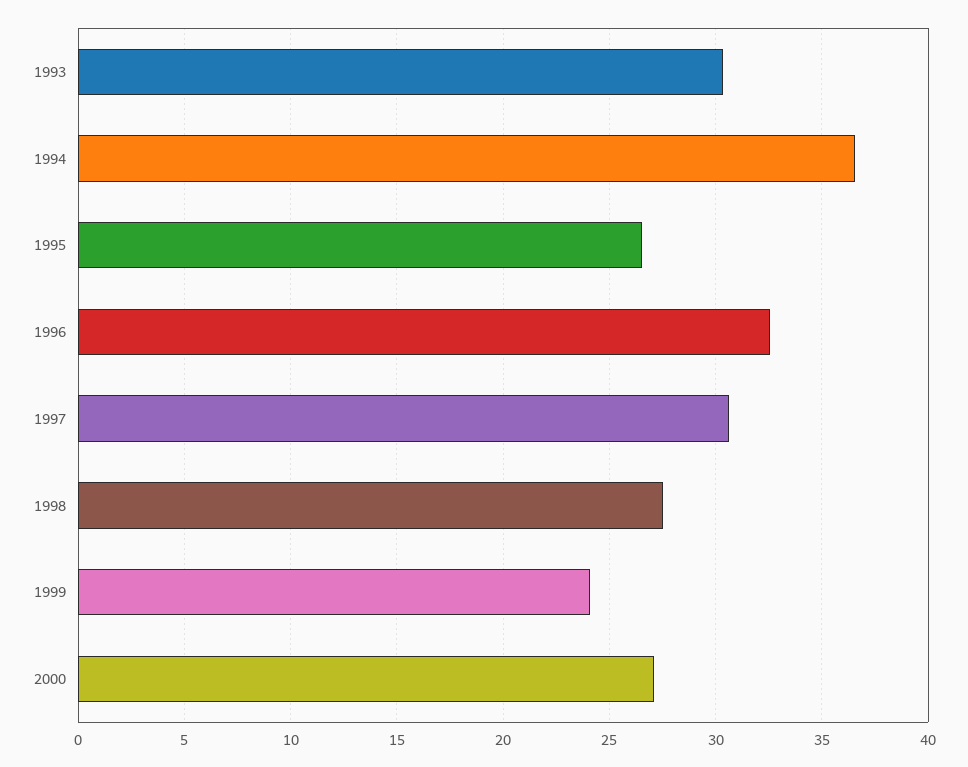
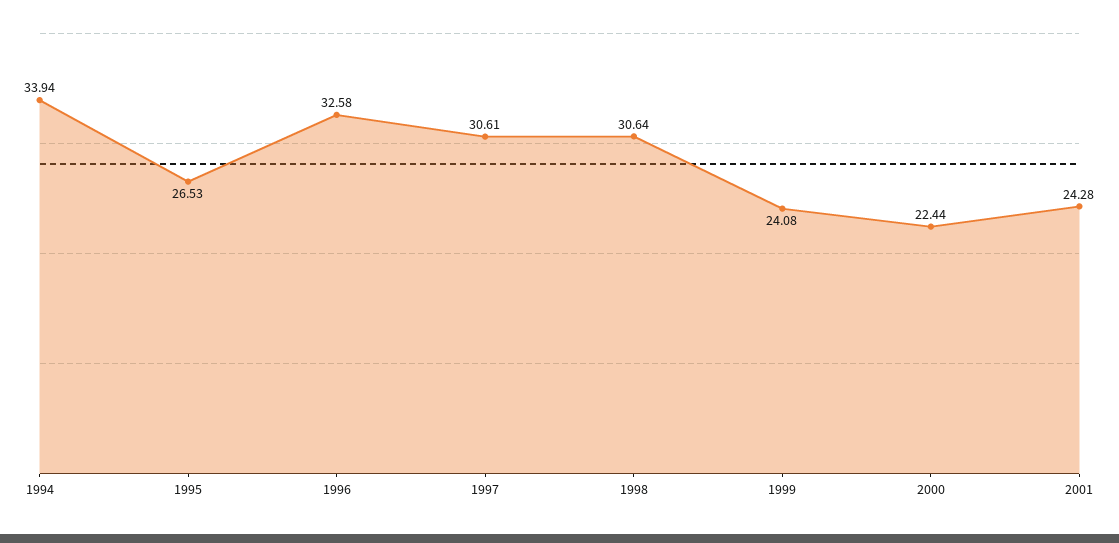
1993: 30.5 -> none
1994: 36.5 -> 33.94
1998: 27.5 -> 30.64
2000: 27 -> 22.44
2001: none -> 24.28

